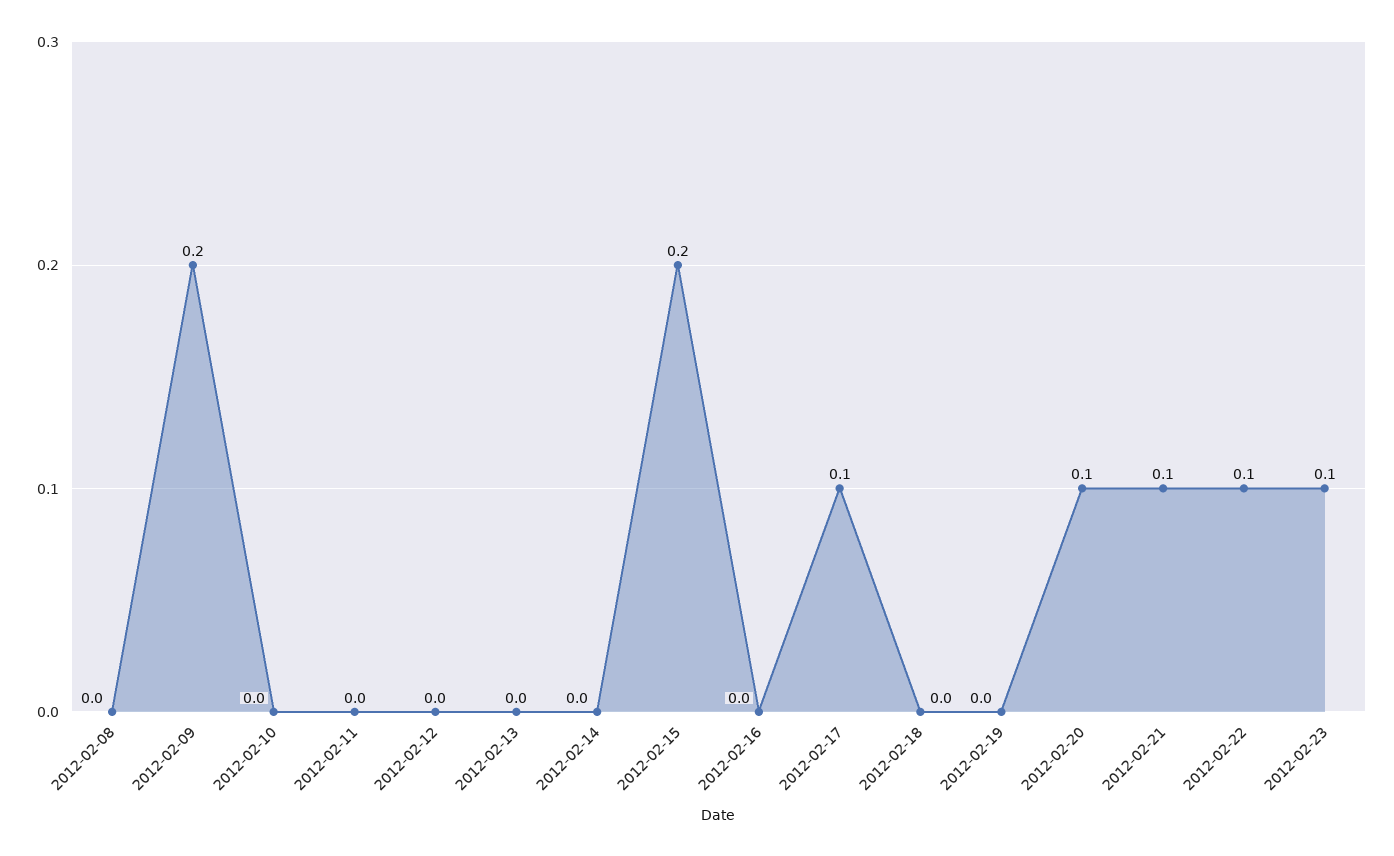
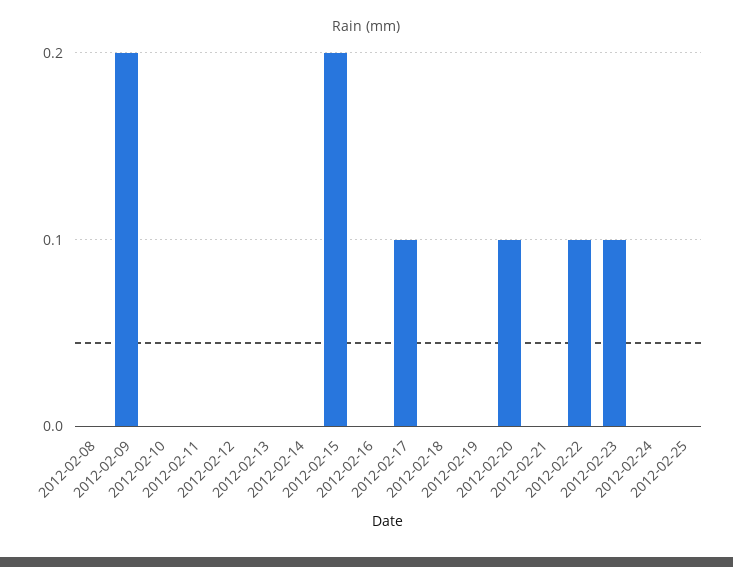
2012-02-21: 0.1 -> 0
2012-02-24: none -> 0
2012-02-25: none -> 0

